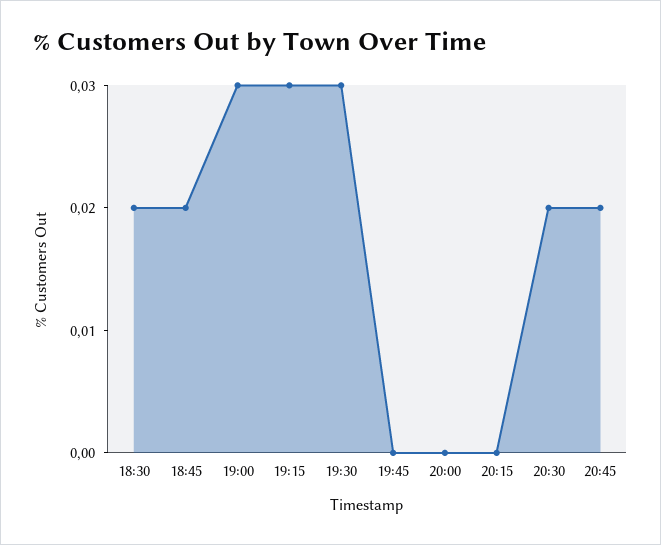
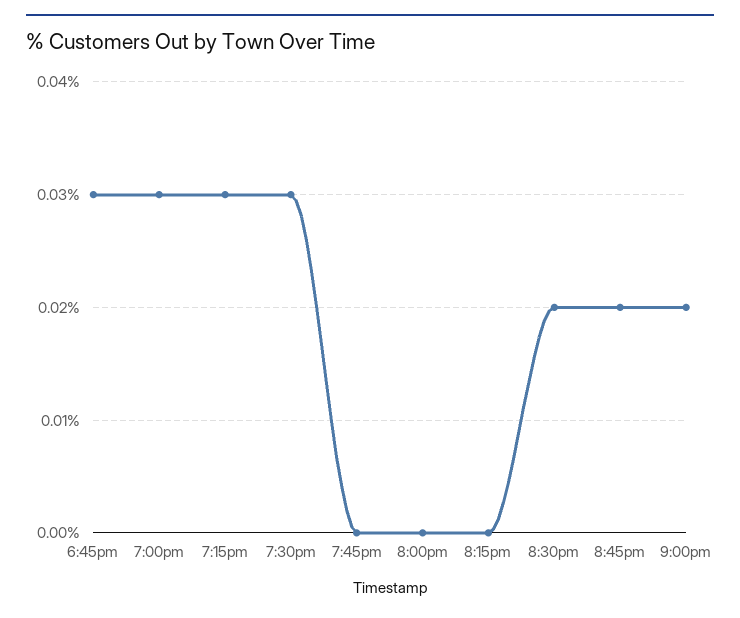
18:30: 0.02 -> none
18:45: 0.02 -> 0.03
9:00pm: none -> 0.02

